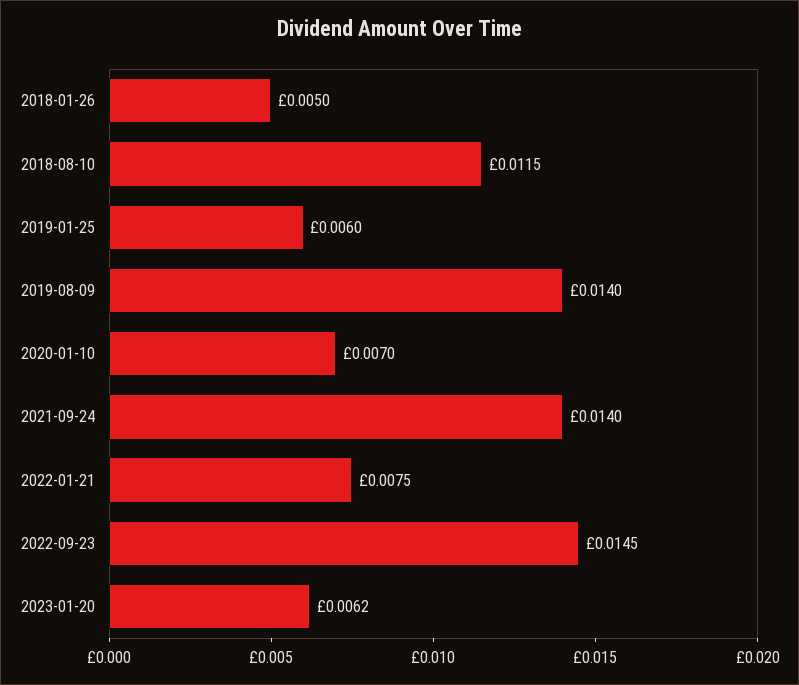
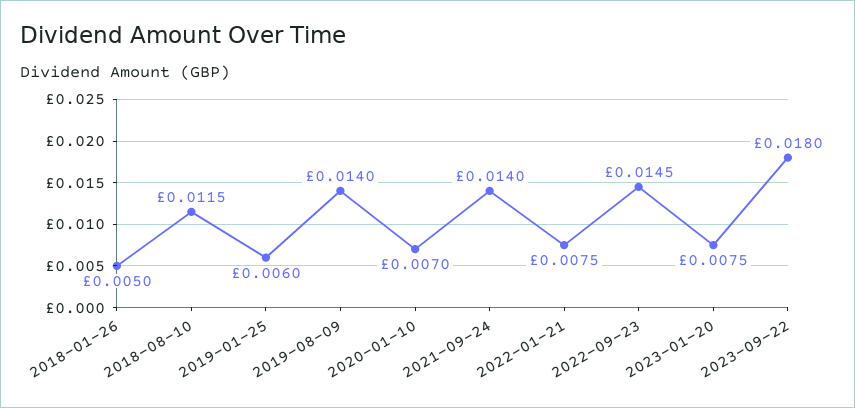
2023-01-20: 0.0062 -> 0.0075
2023-09-22: none -> 0.018

